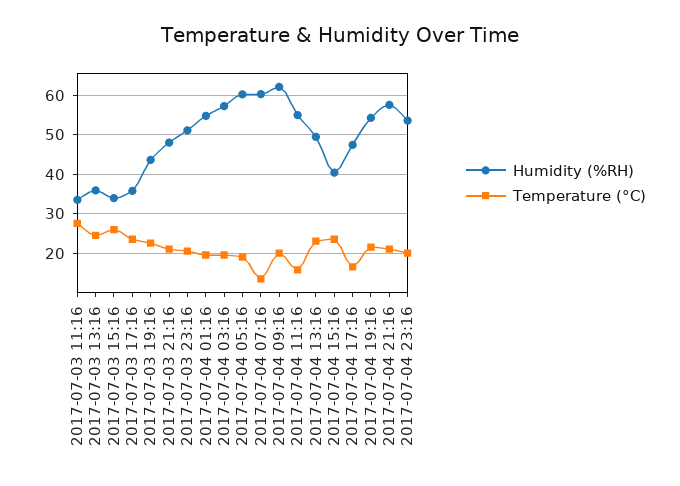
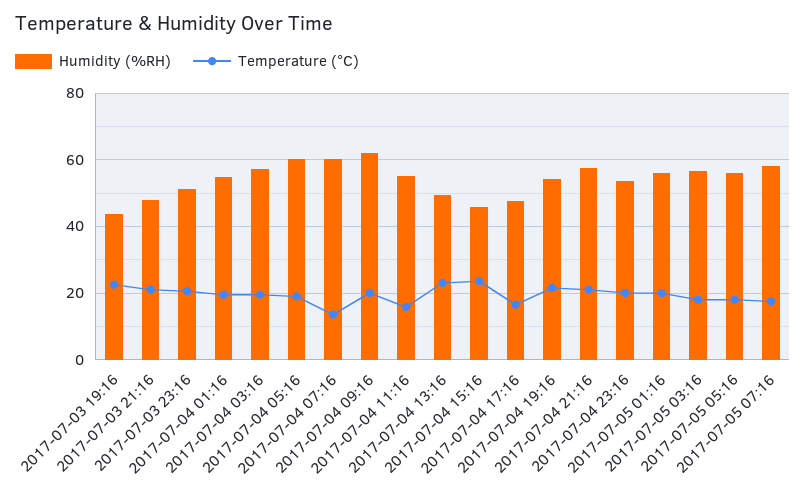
Humidity (%RH), 2017-07-03 11:16: 34 -> none
Temperature (°C), 2017-07-03 11:16: 28 -> none
Humidity (%RH), 2017-07-03 13:16: 36 -> none
Temperature (°C), 2017-07-03 13:16: 24 -> none
Humidity (%RH), 2017-07-03 15:16: 34 -> none
Temperature (°C), 2017-07-03 15:16: 26 -> none
Humidity (%RH), 2017-07-03 17:16: 36 -> none
Temperature (°C), 2017-07-03 17:16: 24 -> none
Humidity (%RH), 2017-07-04 15:16: 40 -> 46
Humidity (%RH), 2017-07-05 01:16: none -> 56
Temperature (°C), 2017-07-05 01:16: none -> 20
Humidity (%RH), 2017-07-05 03:16: none -> 56
Temperature (°C), 2017-07-05 03:16: none -> 18
Humidity (%RH), 2017-07-05 05:16: none -> 56
Temperature (°C), 2017-07-05 05:16: none -> 18
Humidity (%RH), 2017-07-05 07:16: none -> 58
Temperature (°C), 2017-07-05 07:16: none -> 18

